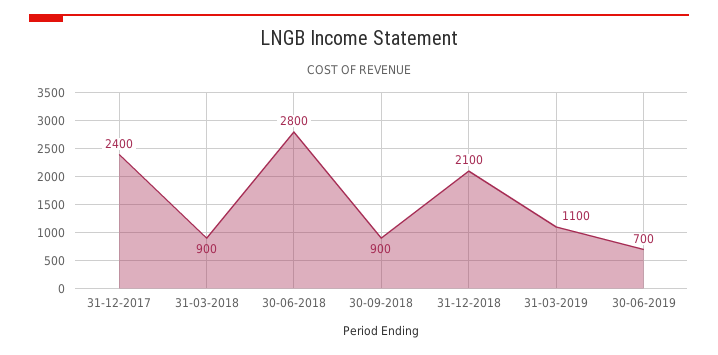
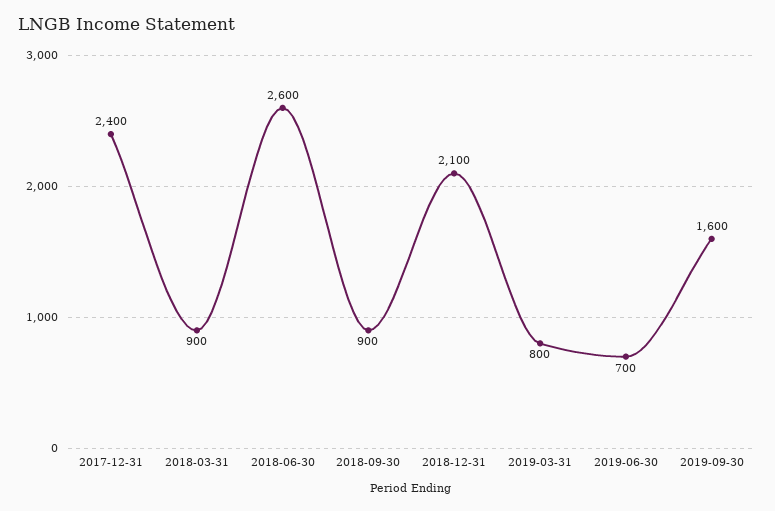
30-06-2018: 2800 -> 2600
31-03-2019: 1100 -> 800
2019-09-30: none -> 1600

